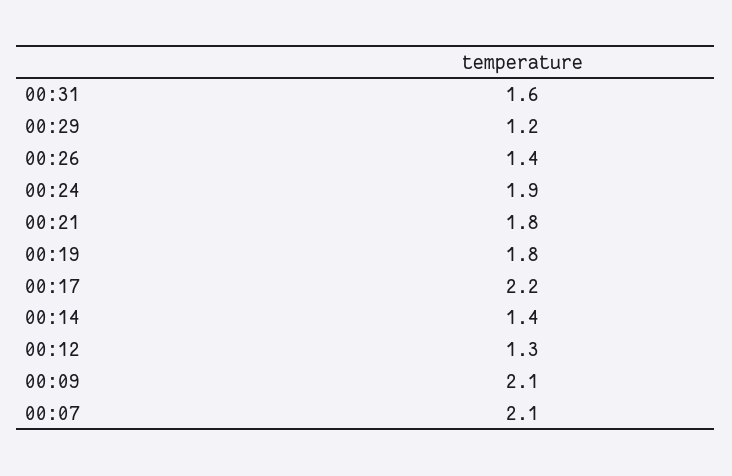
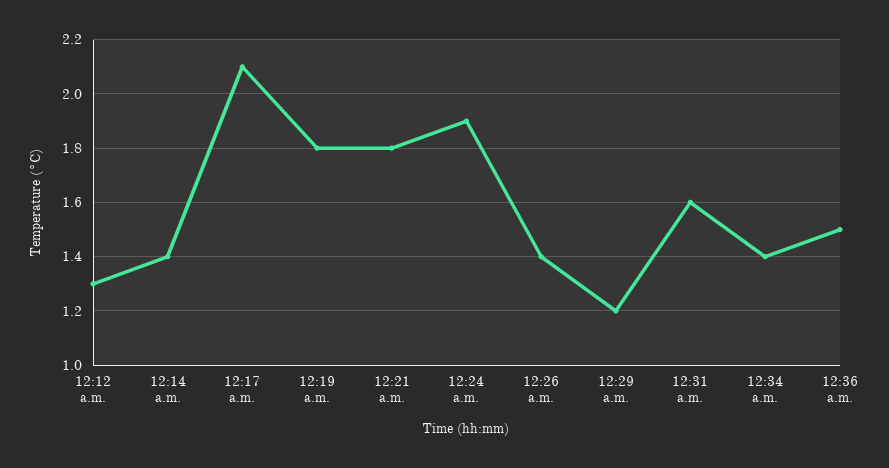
00:17: 2.2 -> 2.1
00:09: 2.1 -> none
00:07: 2.1 -> none
12:34 a.m.: none -> 1.4
12:36 a.m.: none -> 1.5

